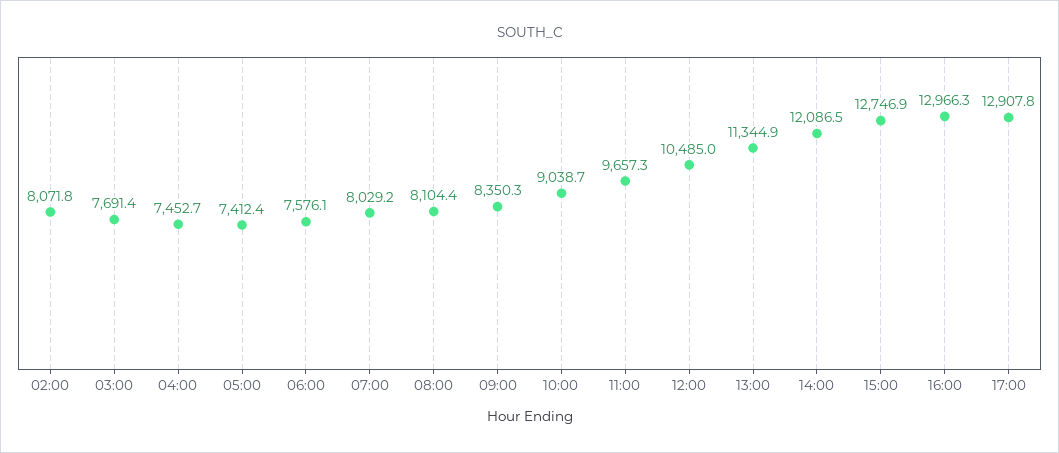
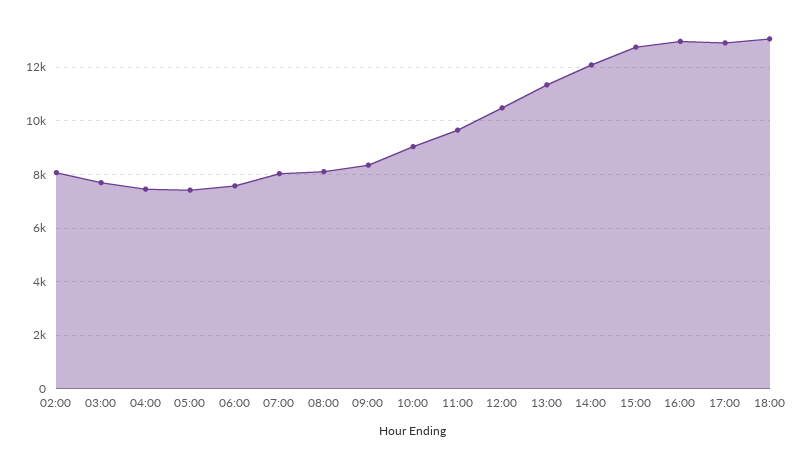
18:00: none -> 13000

